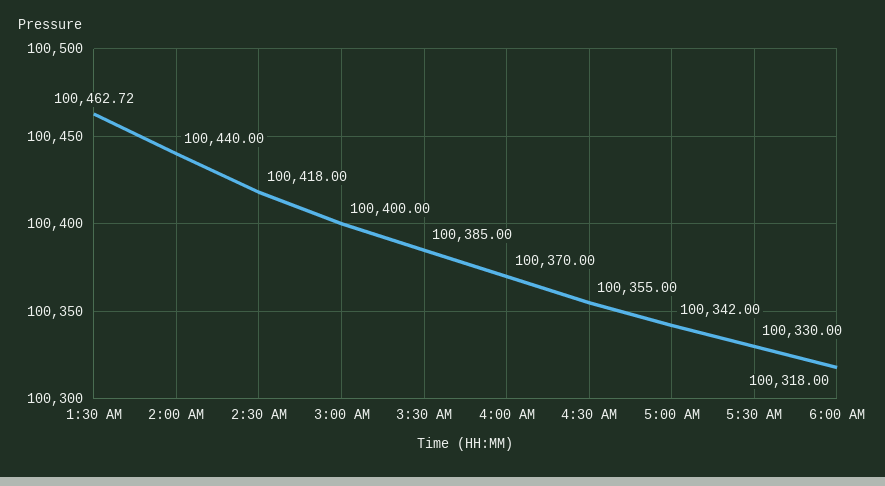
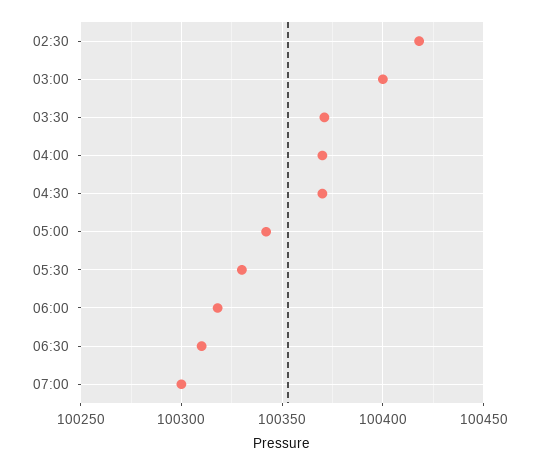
1:30 AM: 100462.72 -> none
2:00 AM: 100440 -> none
3:30 AM: 100385 -> 100370
4:30 AM: 100355 -> 100370
06:30: none -> 100310
07:00: none -> 100300

